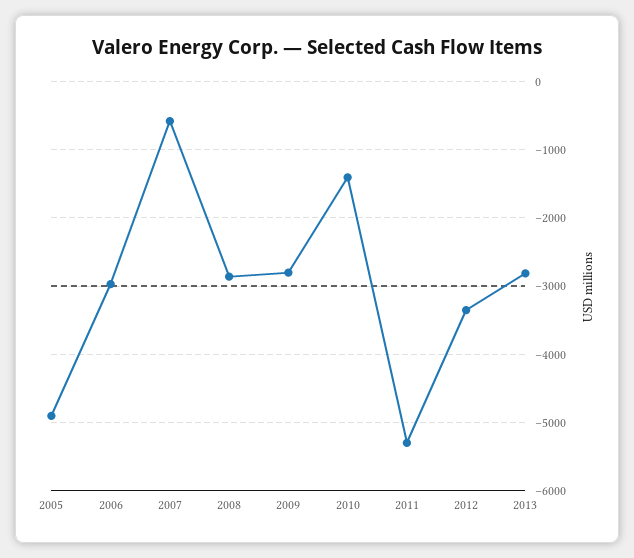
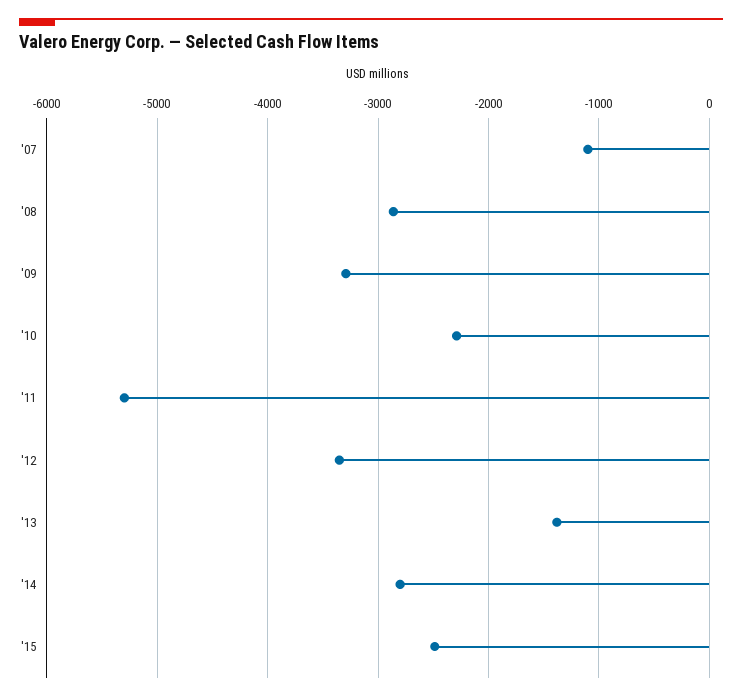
2005: -4900 -> none
2006: -3000 -> none
2007: -600 -> -1100
2009: -2800 -> -3300
2010: -1400 -> -2300
2013: -2800 -> -1400
'14: none -> -2800
'15: none -> -2500

